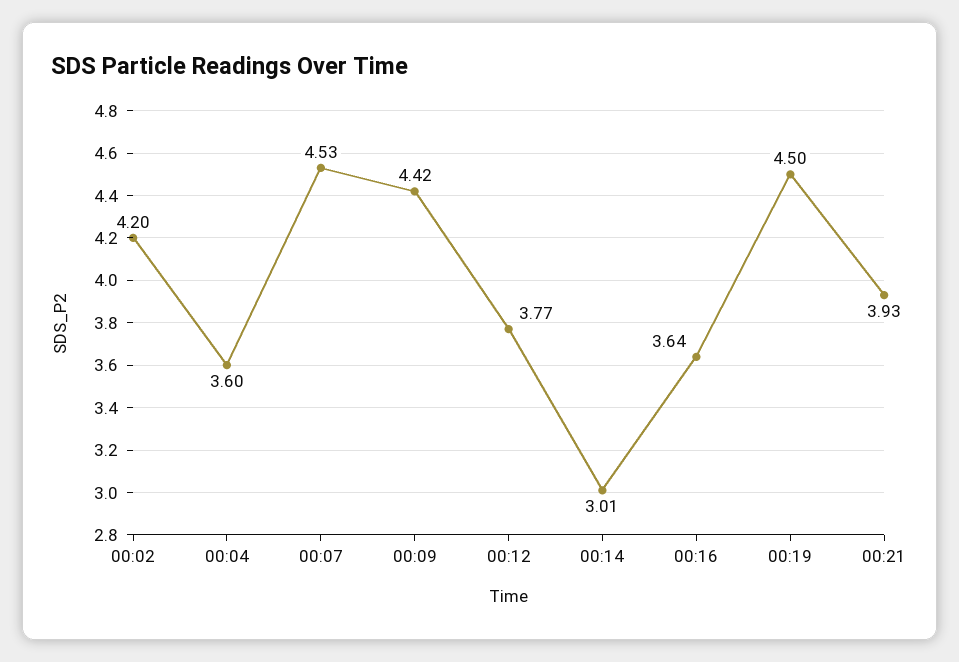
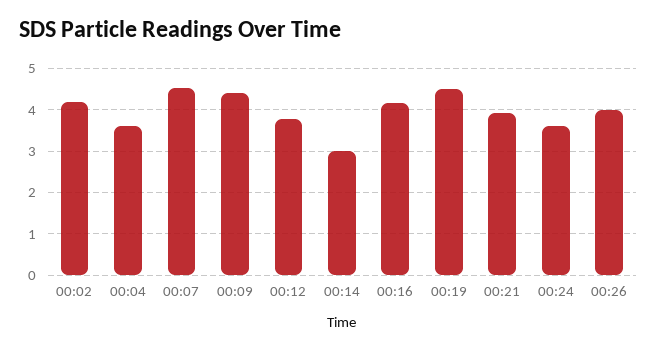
00:16: 3.64 -> 4.2
00:24: none -> 3.6
00:26: none -> 4

